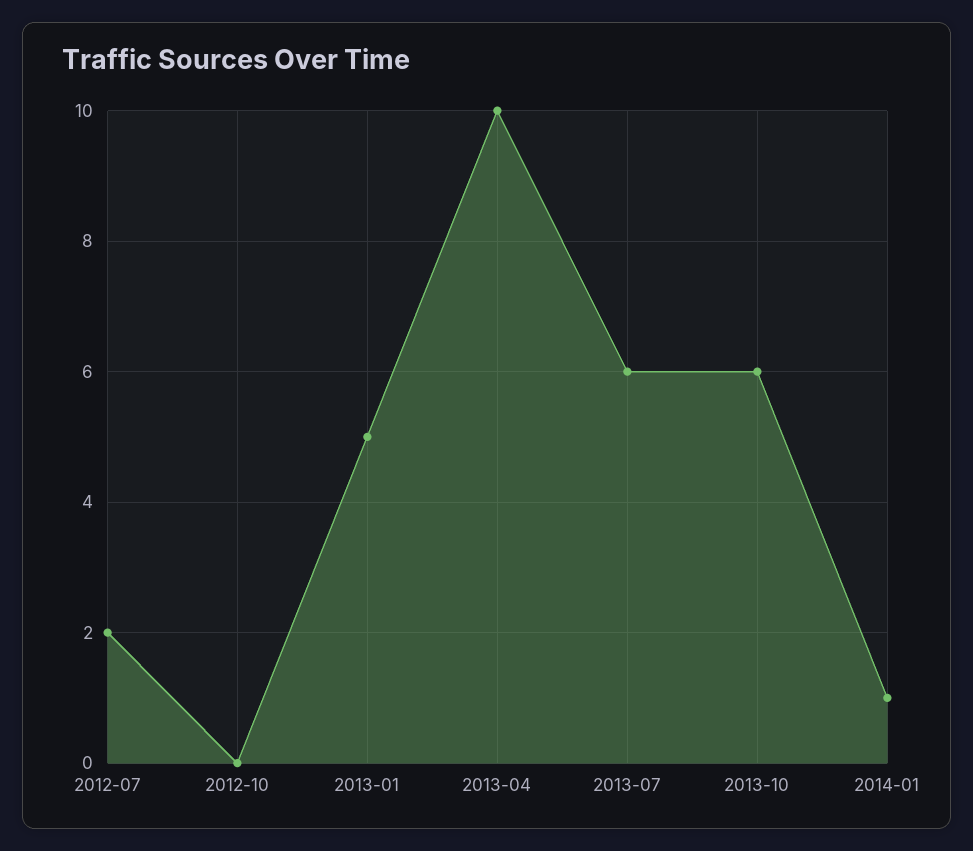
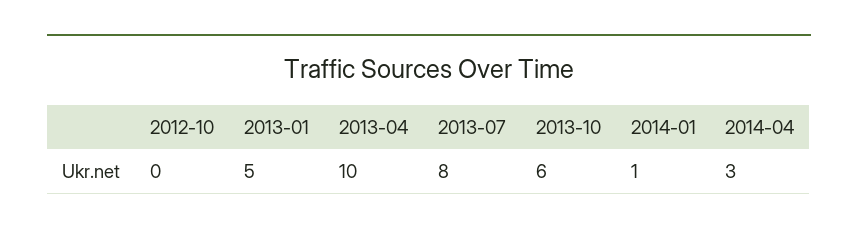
2012-07: 2 -> none
2013-07: 6 -> 8
2014-04: none -> 3

